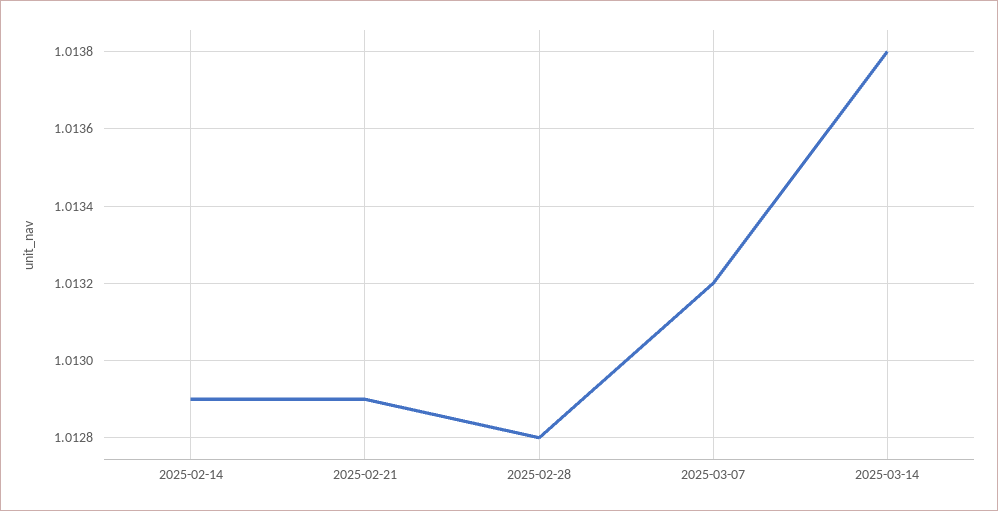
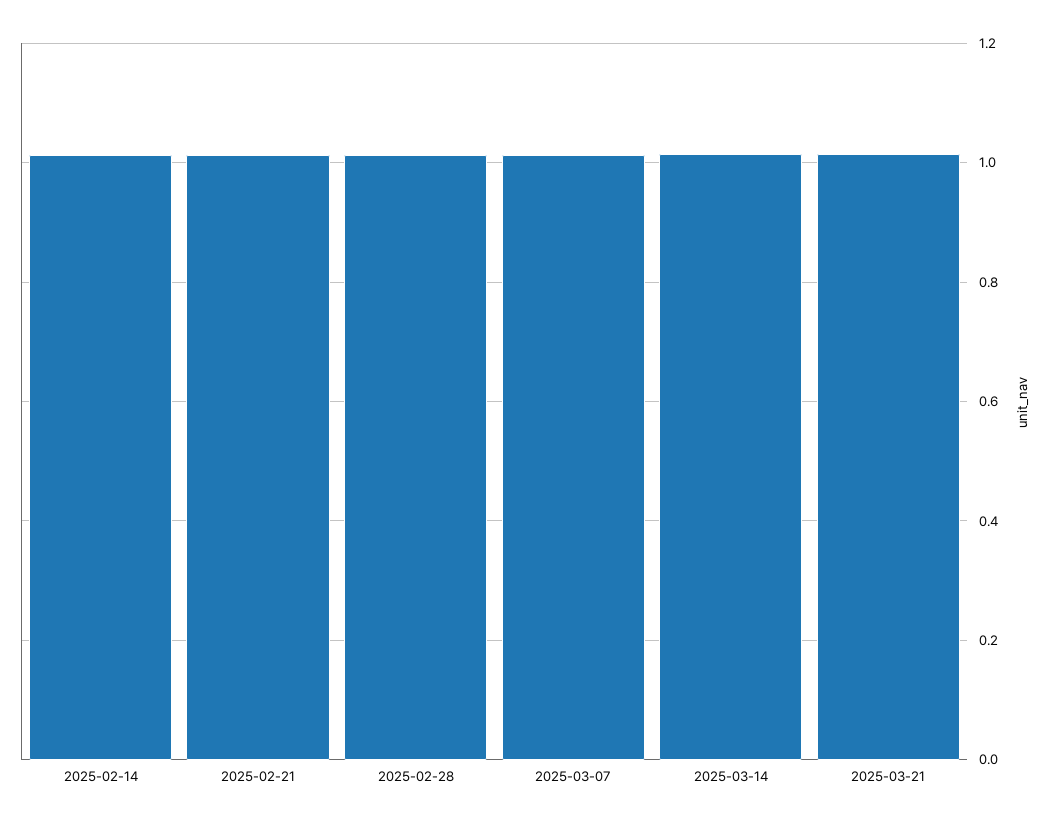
2025-03-21: none -> 1.02

